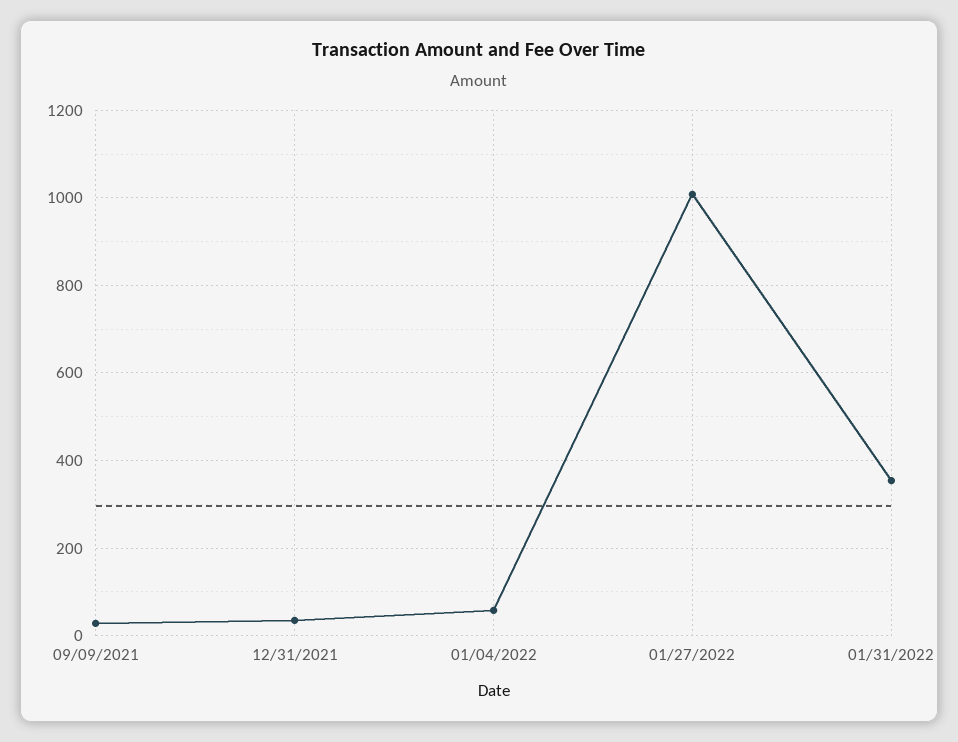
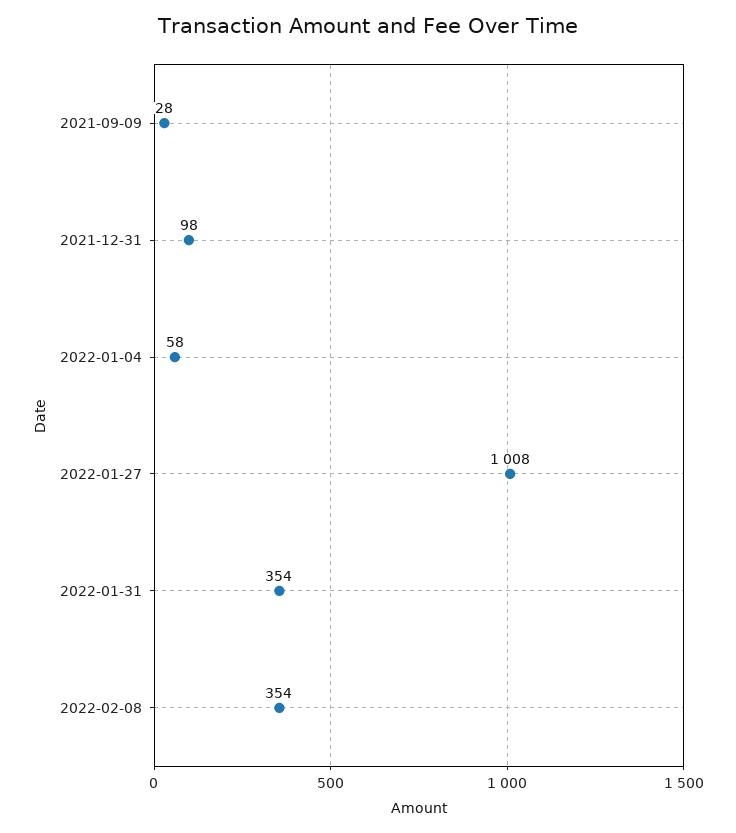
12/31/2021: 40 -> 98
2022-02-08: none -> 354

